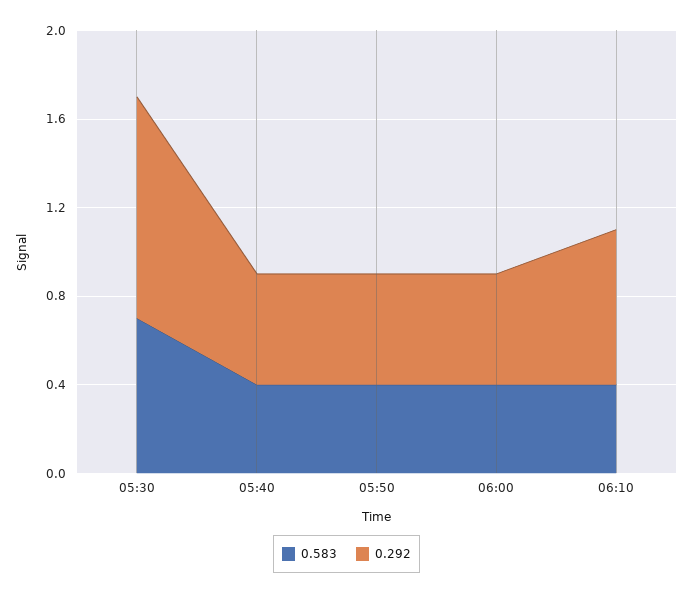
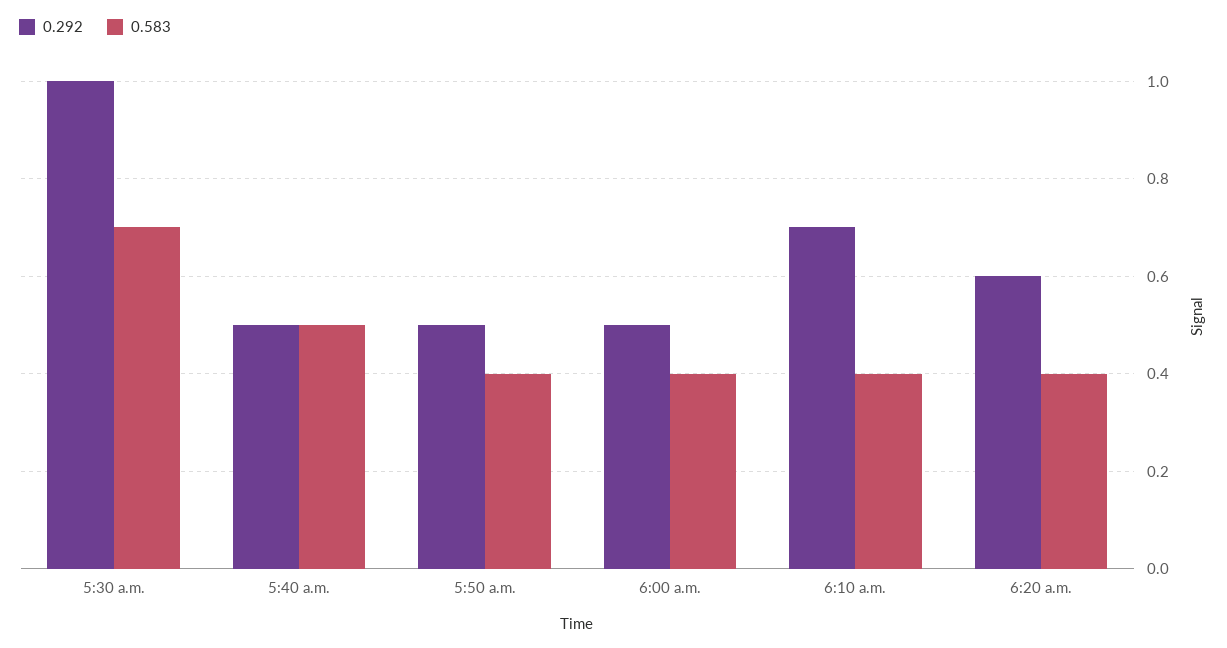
0.583, 05:40: 0.4 -> 0.5
0.292, 6:20 a.m.: none -> 0.6
0.583, 6:20 a.m.: none -> 0.4

